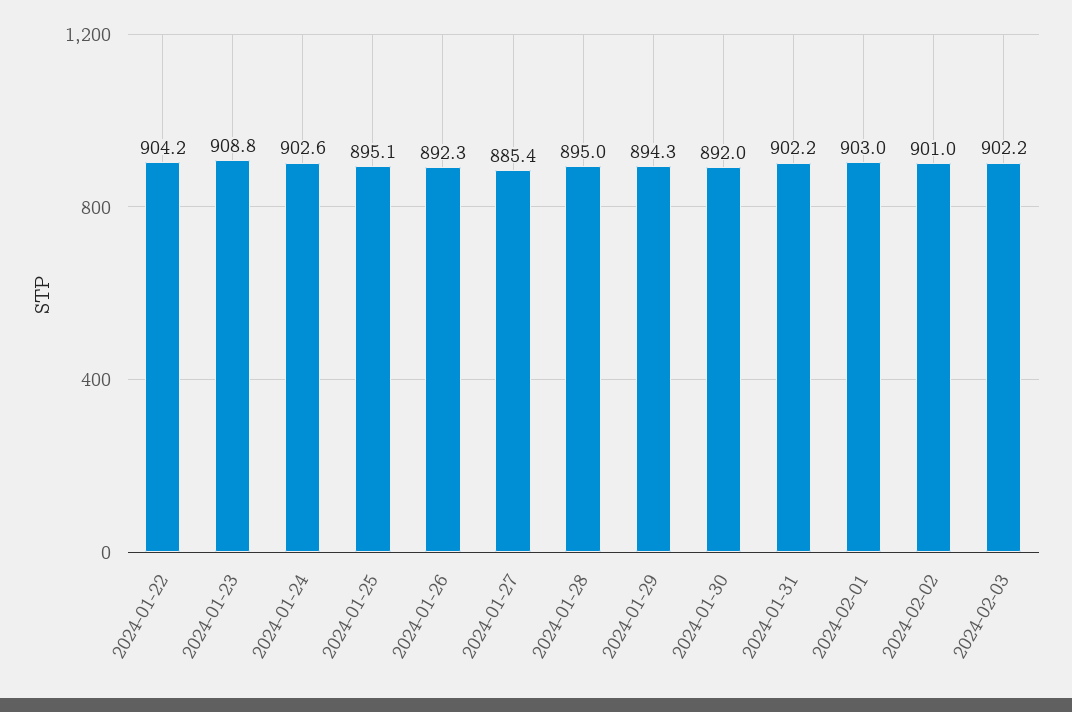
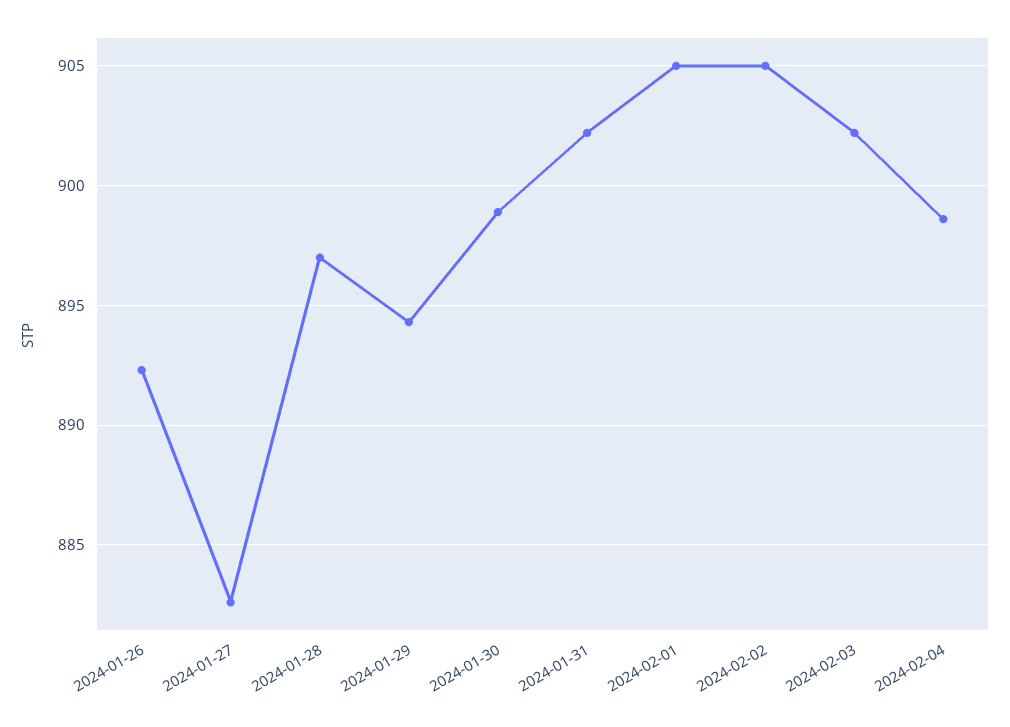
2024-01-22: 904.2 -> none
2024-01-23: 908.8 -> none
2024-01-24: 902.6 -> none
2024-01-25: 895.1 -> none
2024-01-27: 885.4 -> 882.5
2024-01-28: 895 -> 897
2024-01-30: 892 -> 899
2024-02-01: 903 -> 905
2024-02-02: 901 -> 905
2024-02-04: none -> 898.5

